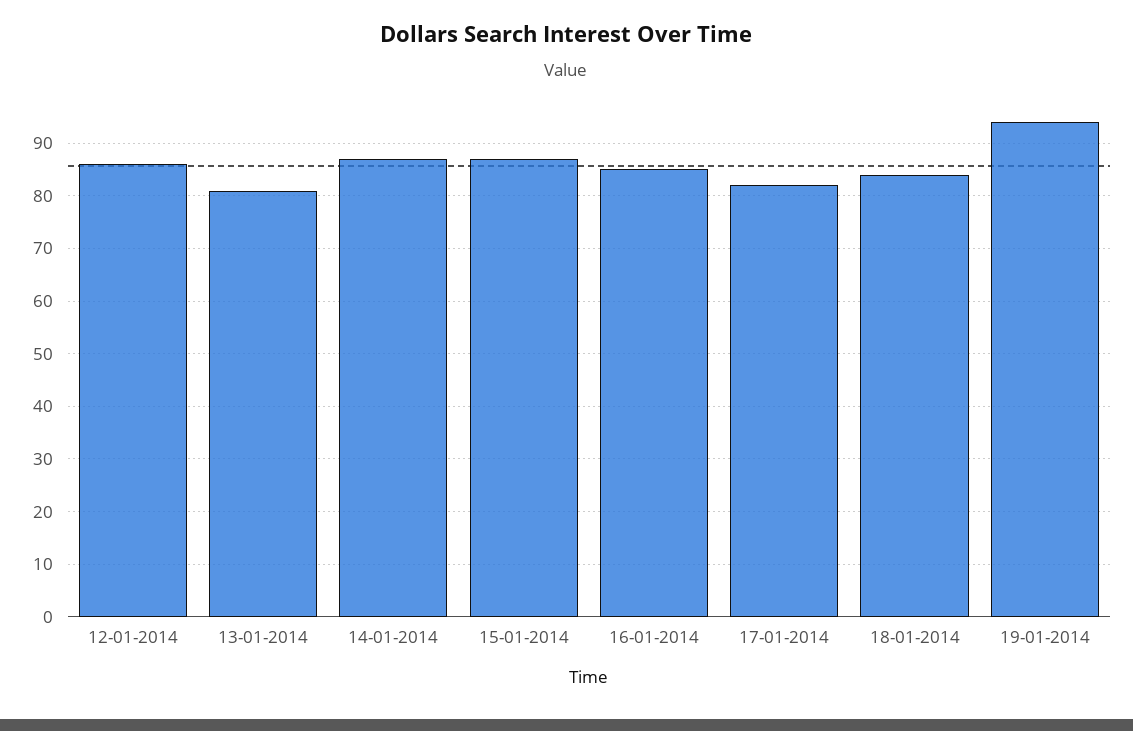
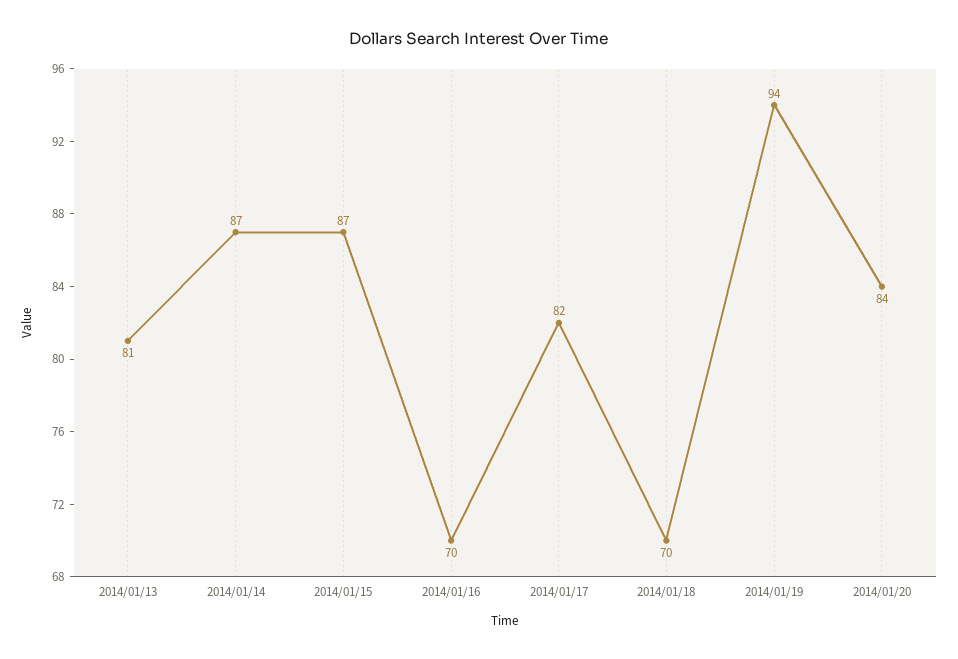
12-01-2014: 85 -> none
16-01-2014: 85 -> 70
18-01-2014: 85 -> 70
2014/01/20: none -> 84

